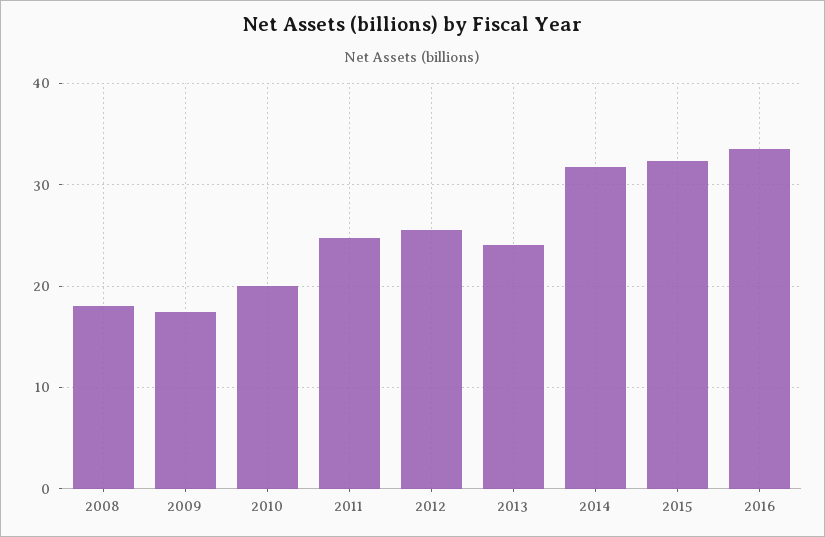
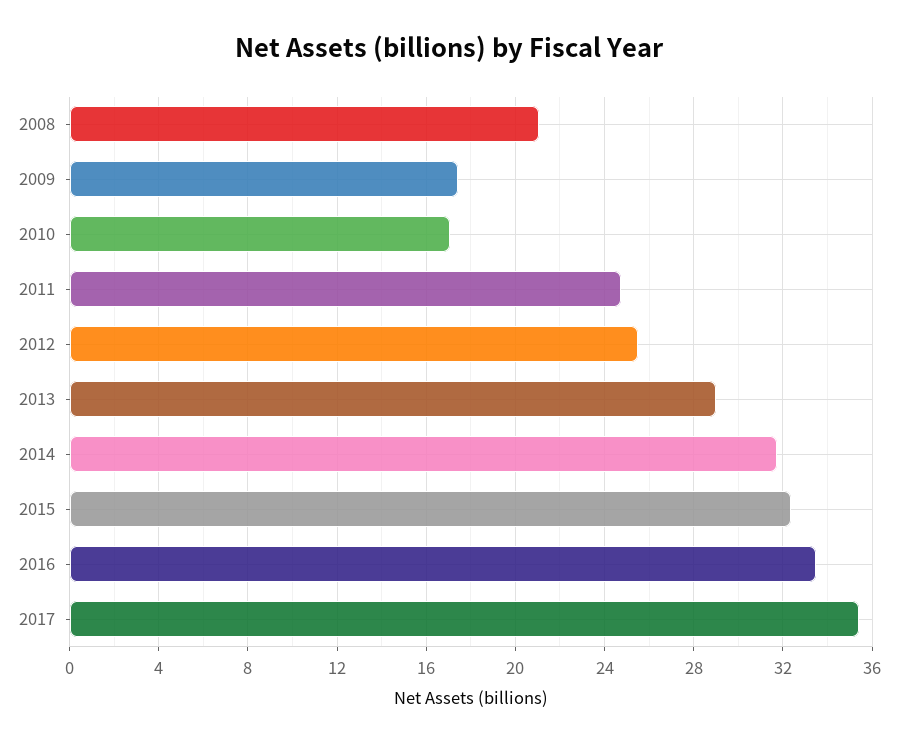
2008: 18 -> 21
2010: 20 -> 17
2013: 24 -> 29
2017: none -> 35.5

